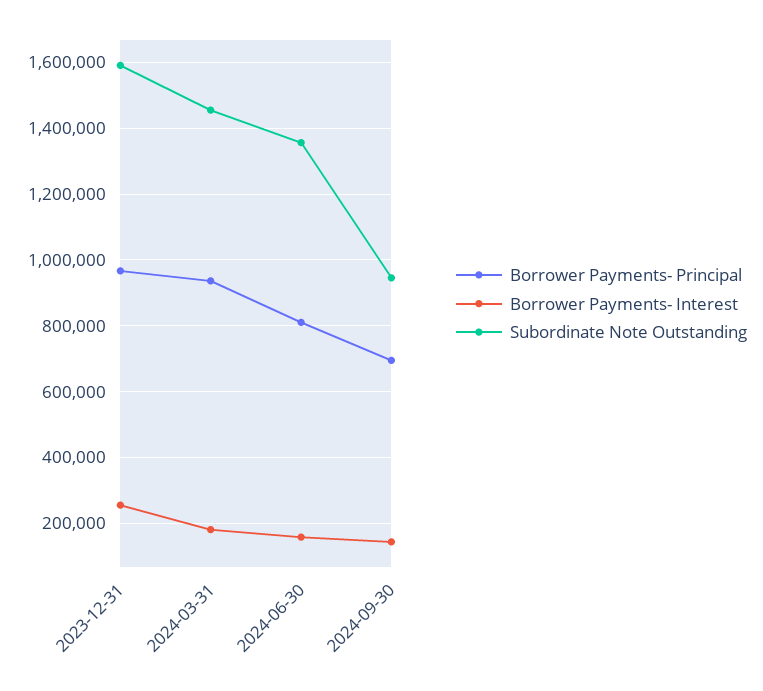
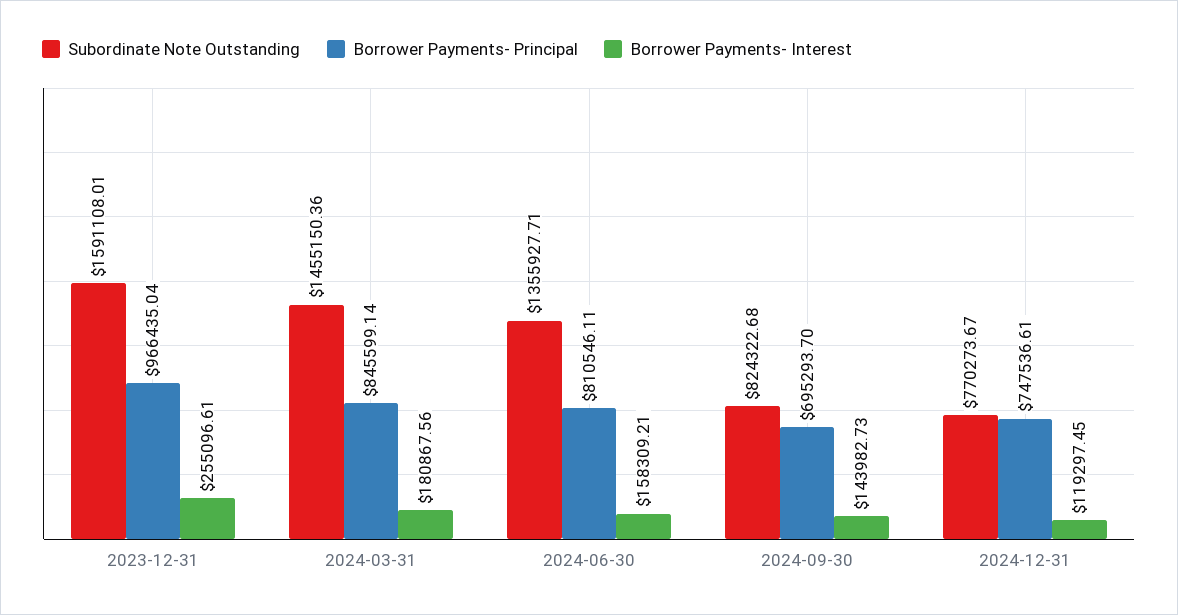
Borrower Payments- Principal, 2024-03-31: 940000 -> 845599.14
Subordinate Note Outstanding, 2024-09-30: 940000 -> 824322.68
Subordinate Note Outstanding, 2024-12-31: none -> 770273.67
Borrower Payments- Principal, 2024-12-31: none -> 747536.61
Borrower Payments- Interest, 2024-12-31: none -> 119297.45

